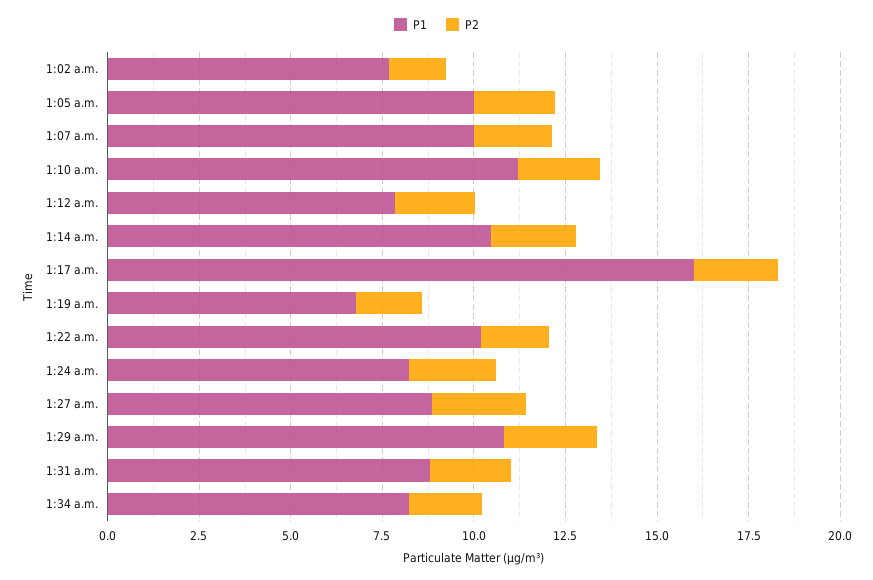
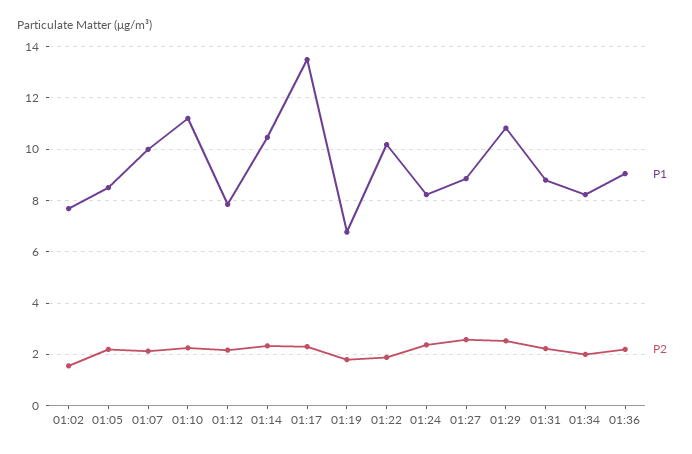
P1, 1:05 a.m.: 10 -> 8.5
P1, 1:17 a.m.: 16 -> 13.5
P1, 01:36: none -> 9
P2, 01:36: none -> 2.25

